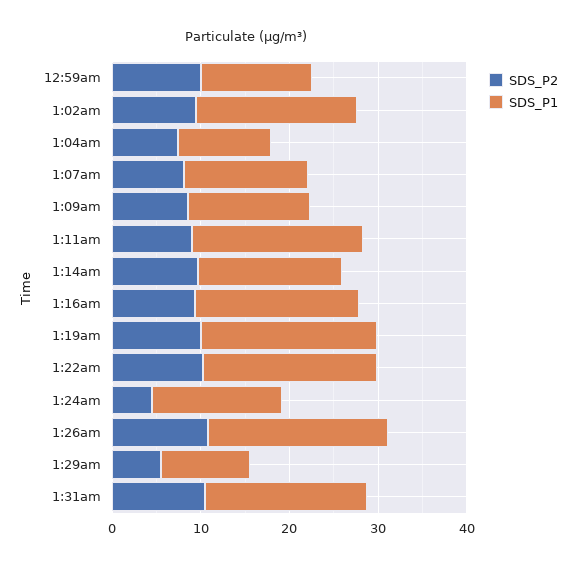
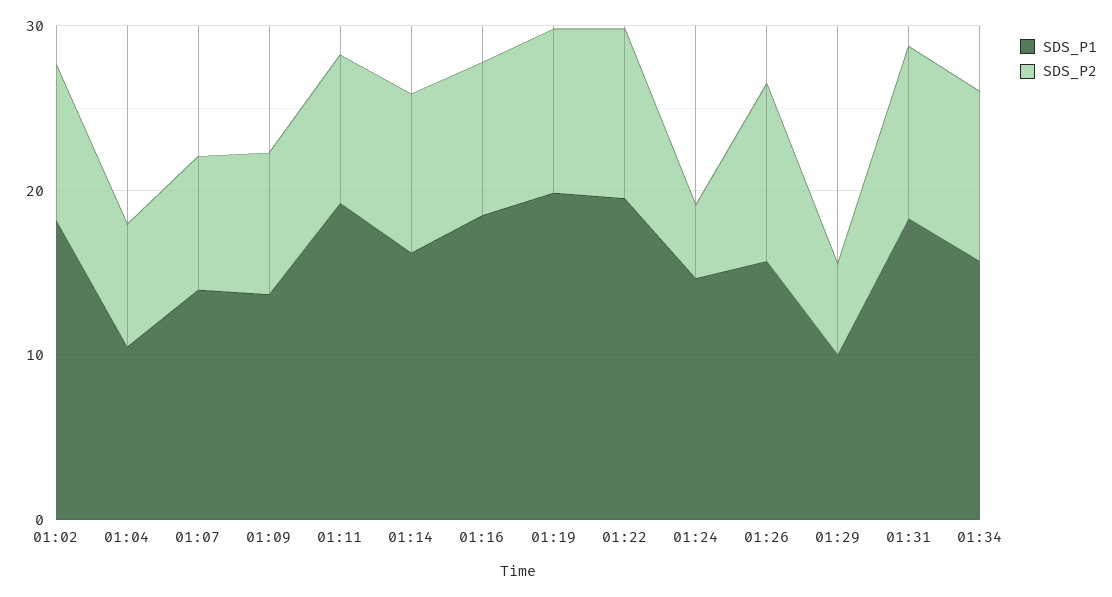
SDS_P2, 12:59am: 10 -> none
SDS_P1, 12:59am: 12 -> none
SDS_P1, 1:26am: 20 -> 16
SDS_P1, 01:34: none -> 16
SDS_P2, 01:34: none -> 10

